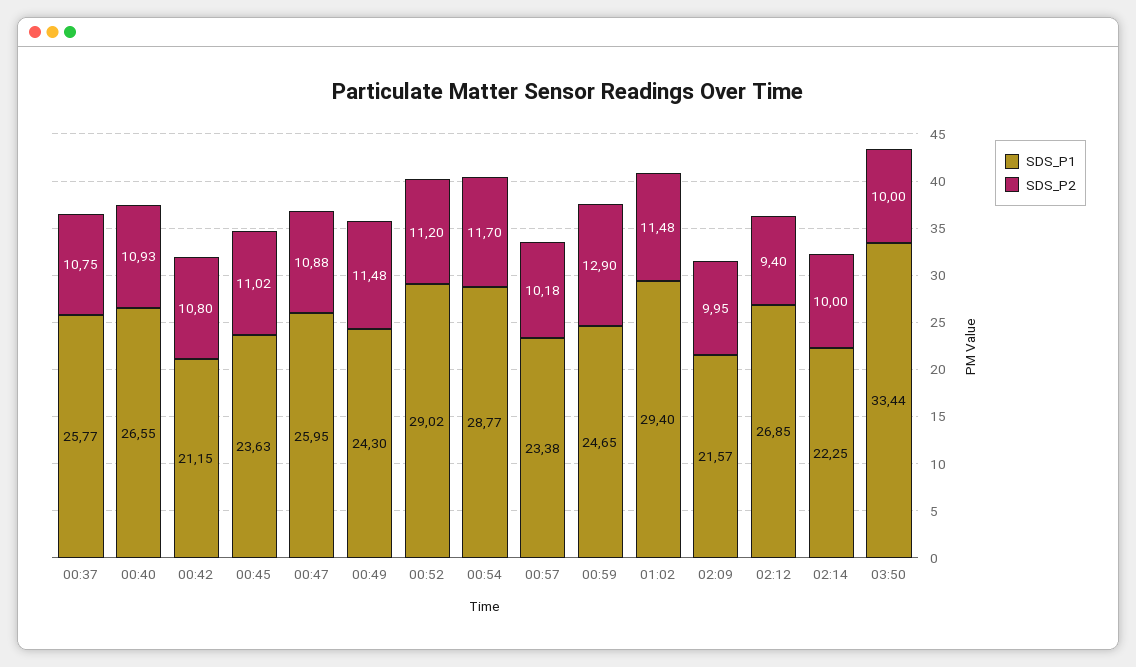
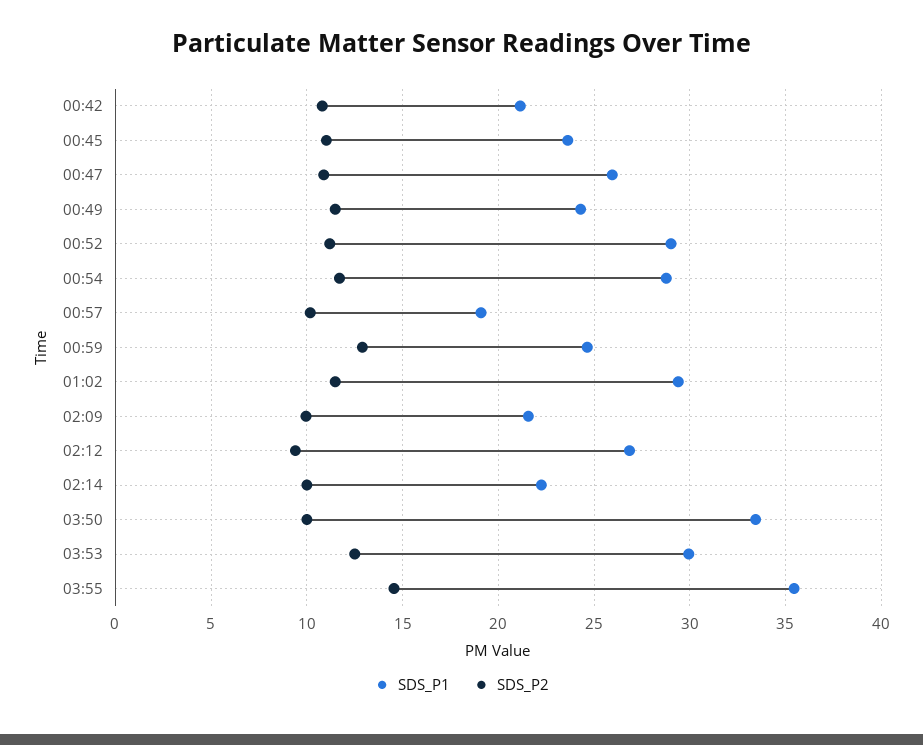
SDS_P1, 00:37: 25.77 -> none
SDS_P2, 00:37: 10.75 -> none
SDS_P1, 00:40: 26.55 -> none
SDS_P2, 00:40: 10.93 -> none
SDS_P1, 00:57: 23.38 -> 19
SDS_P1, 03:53: none -> 30
SDS_P2, 03:53: none -> 12.5
SDS_P1, 03:55: none -> 35.5
SDS_P2, 03:55: none -> 14.5

